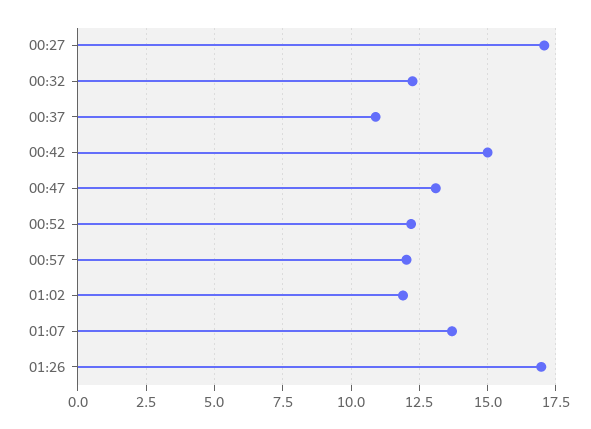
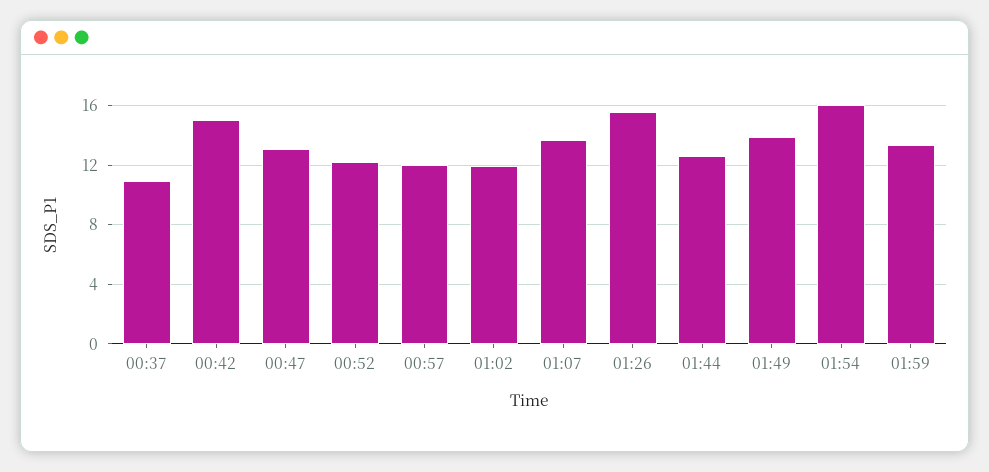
00:27: 17 -> none
00:32: 12.25 -> none
01:26: 17 -> 15.5
01:44: none -> 12.5
01:49: none -> 14
01:54: none -> 16
01:59: none -> 13.5

